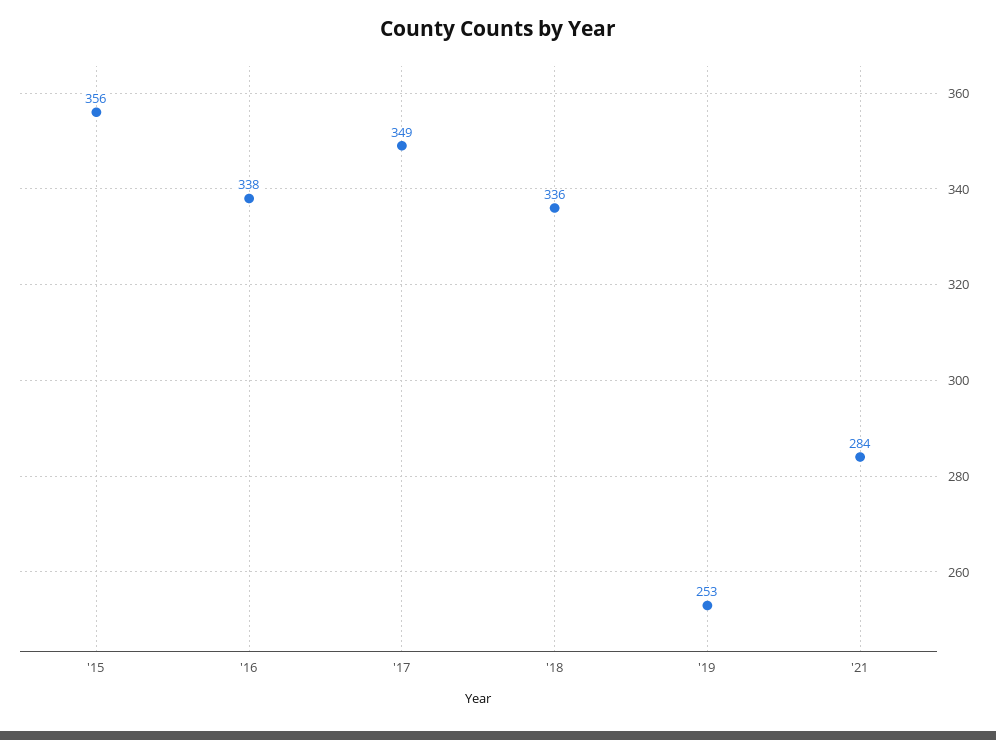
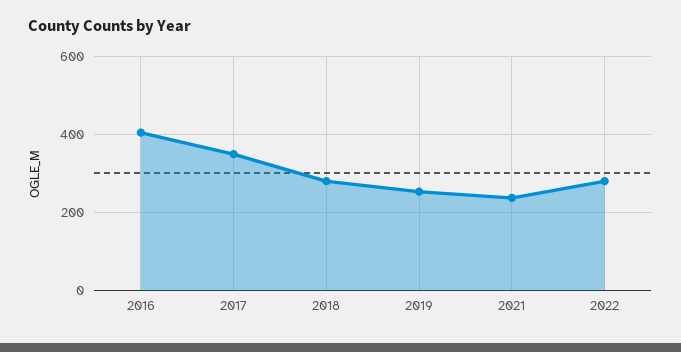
'15: 356 -> none
'16: 338 -> 400
'18: 336 -> 280
'21: 284 -> 240
2022: none -> 280

